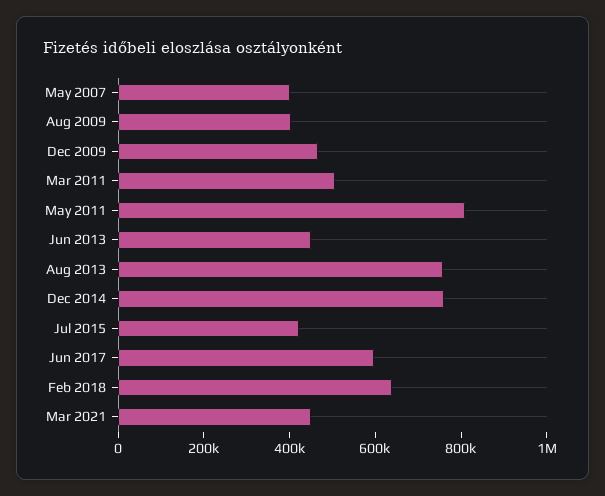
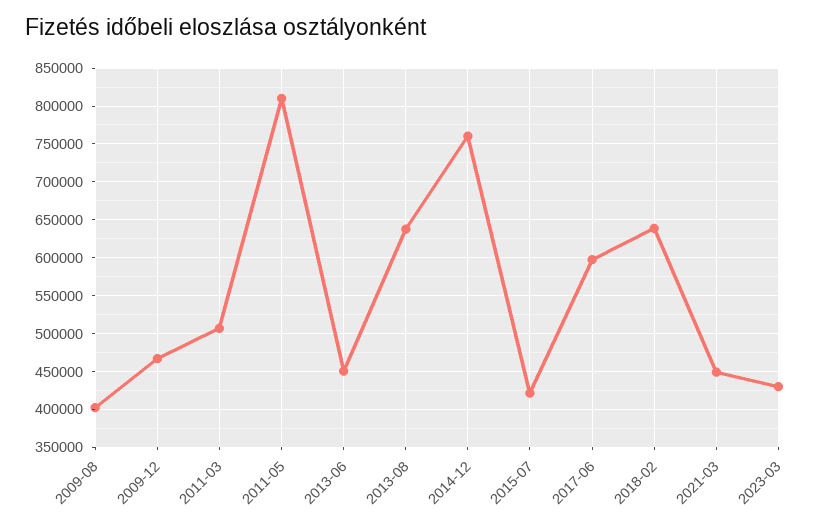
May 2007: 400000 -> none
Aug 2013: 750000 -> 640000
2023-03: none -> 430000

